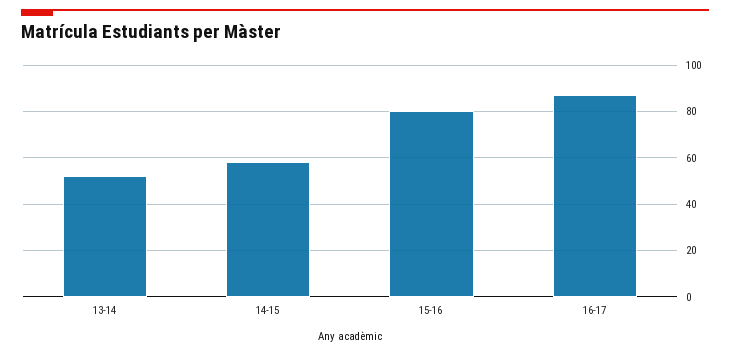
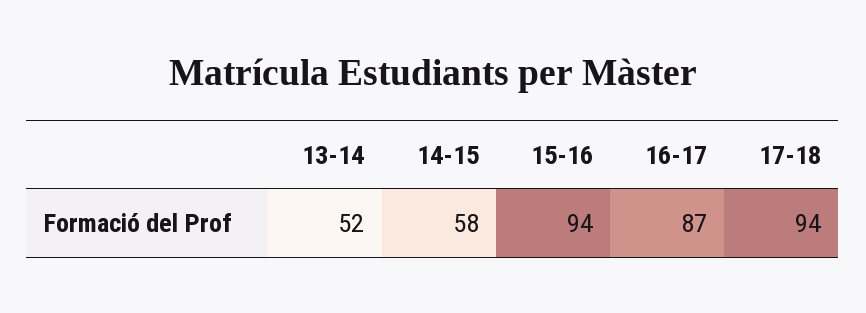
15-16: 80 -> 94
17-18: none -> 94

